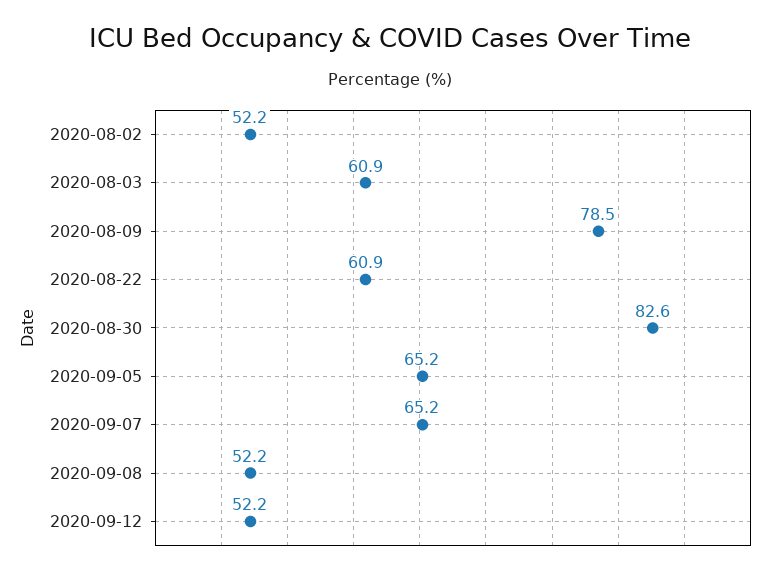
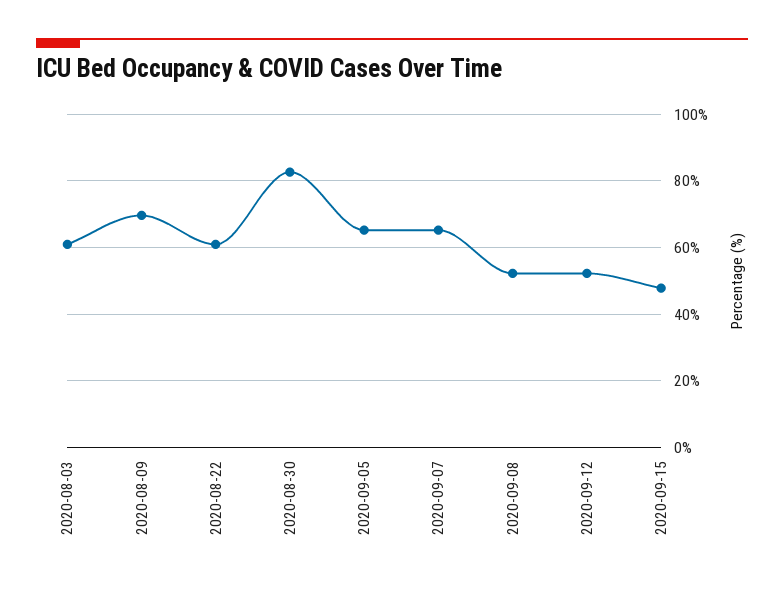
2020-08-02: 52.2 -> none
2020-08-09: 78.5 -> 70
2020-09-15: none -> 48

